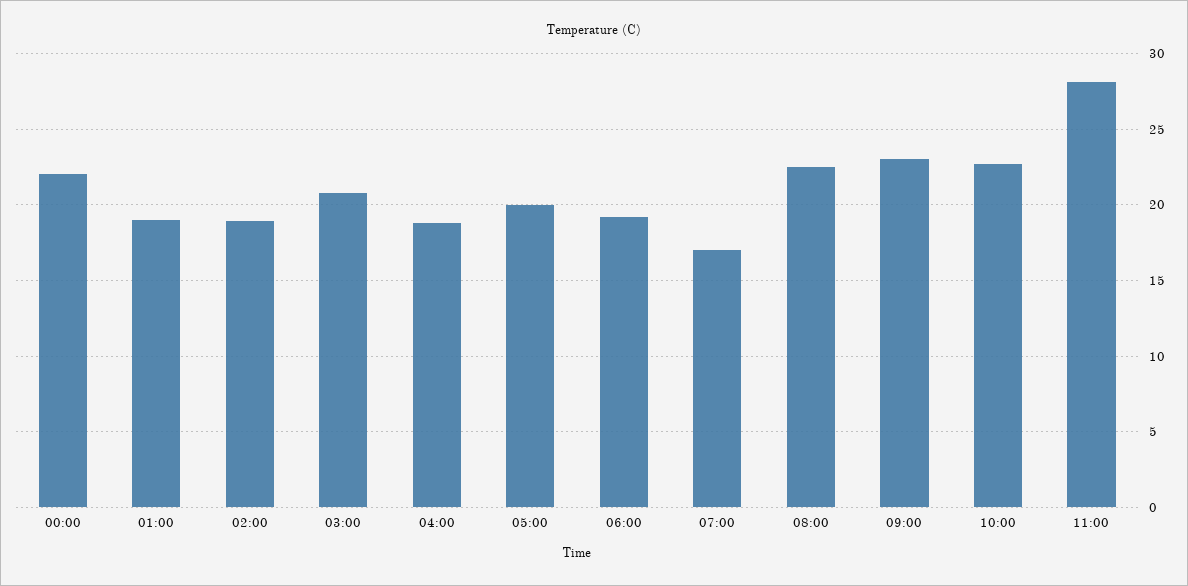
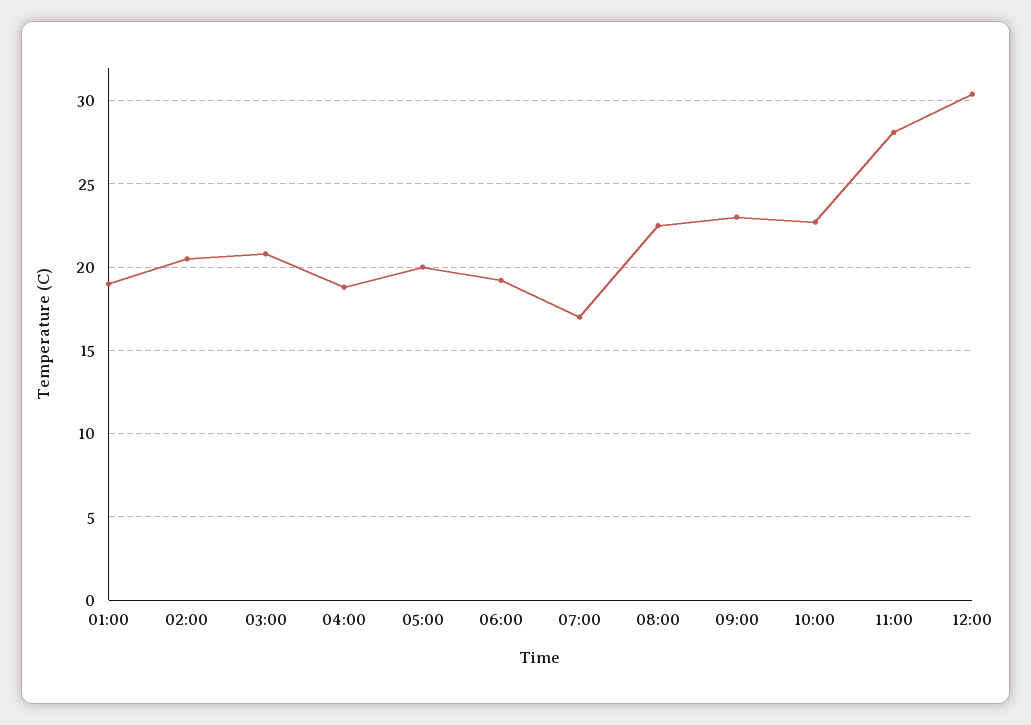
00:00: 22 -> none
02:00: 19 -> 20.5
12:00: none -> 30.5

